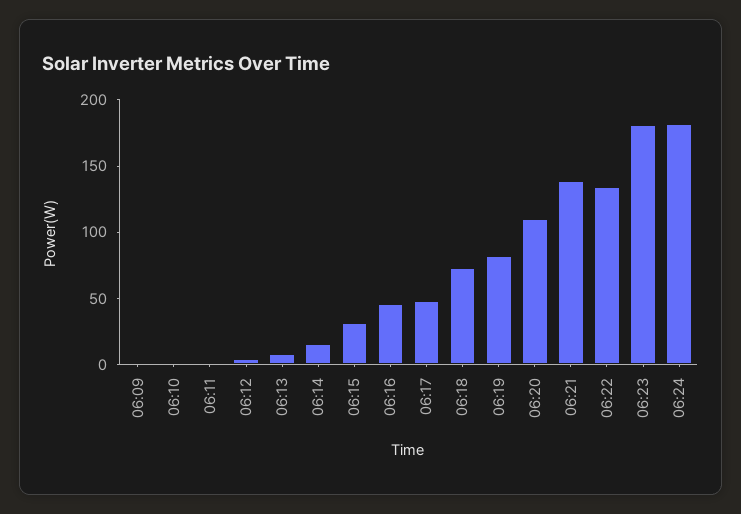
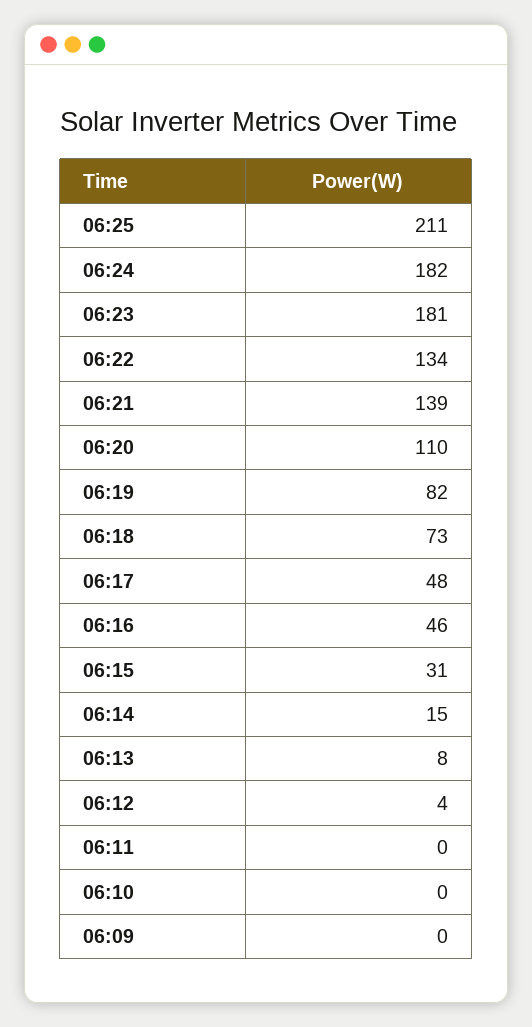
06:25: none -> 211

